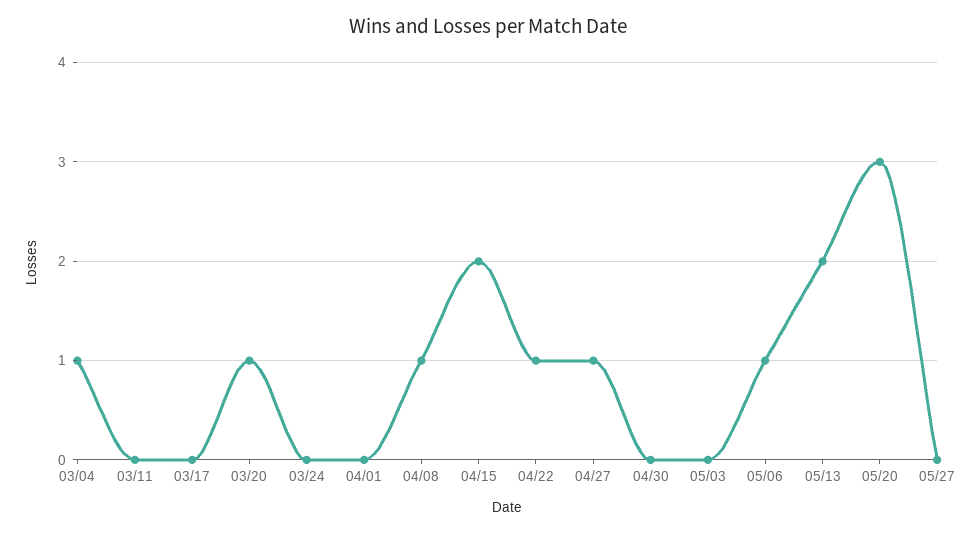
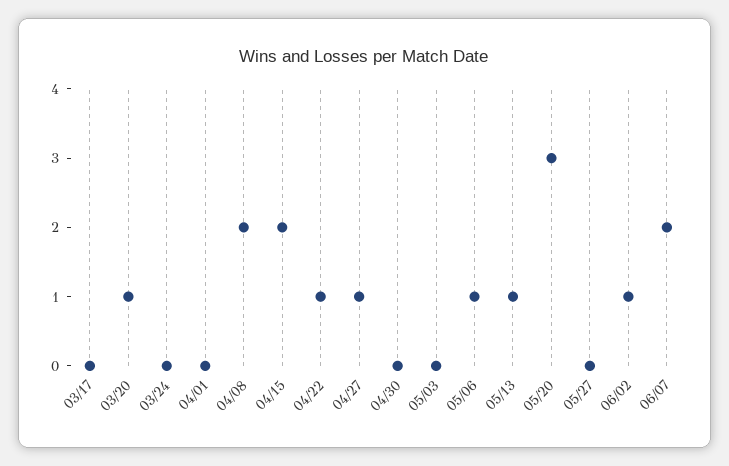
03/04: 1 -> none
03/11: 0 -> none
04/08: 1 -> 2
05/13: 2 -> 1
06/02: none -> 1
06/07: none -> 2

